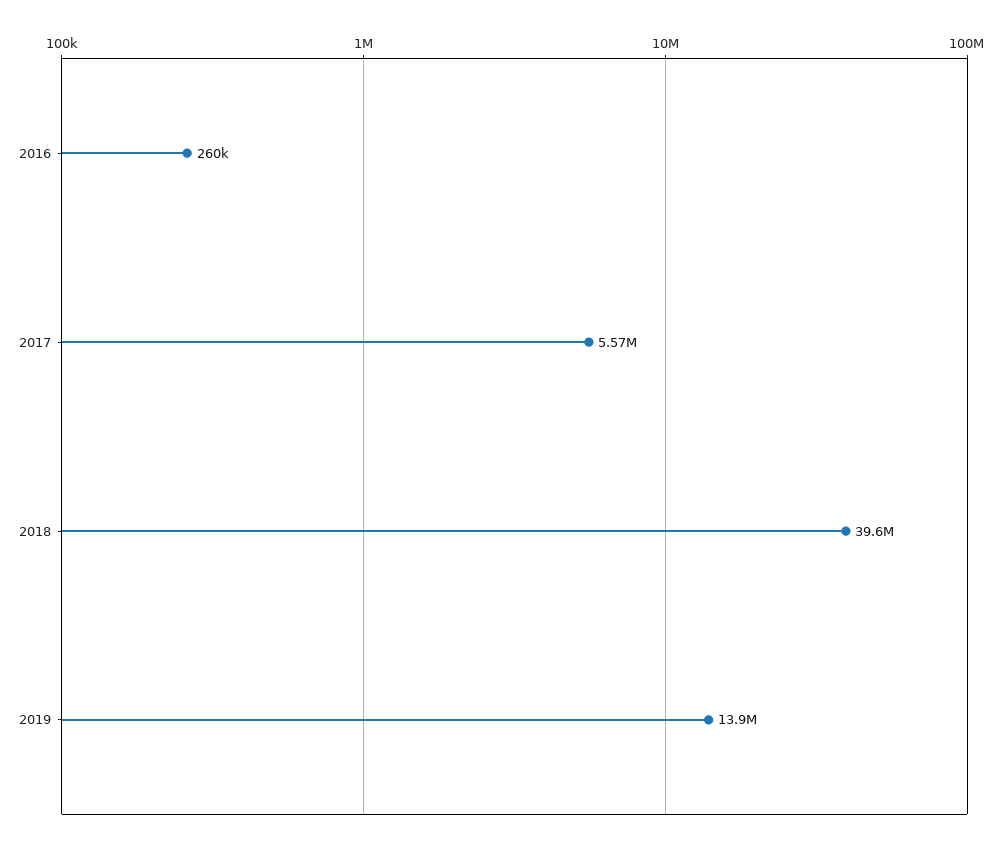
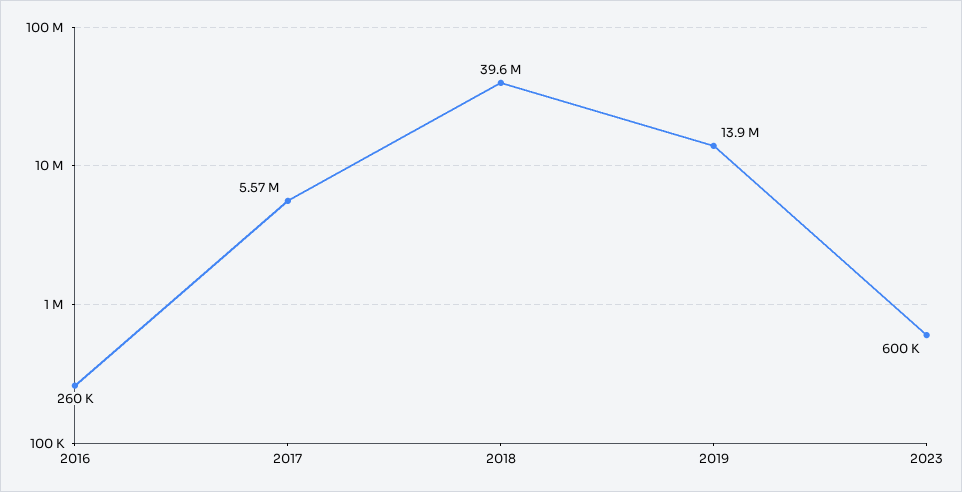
2023: none -> 600000

